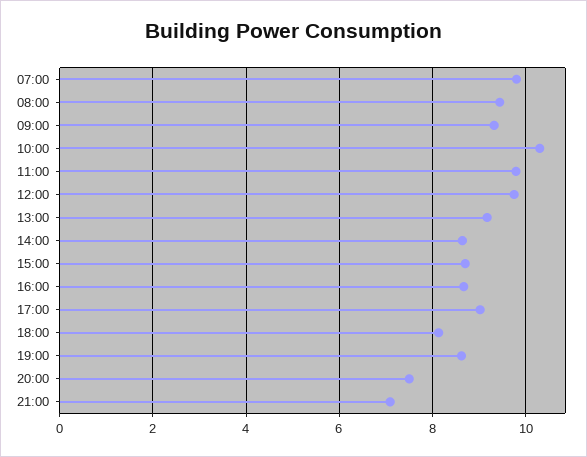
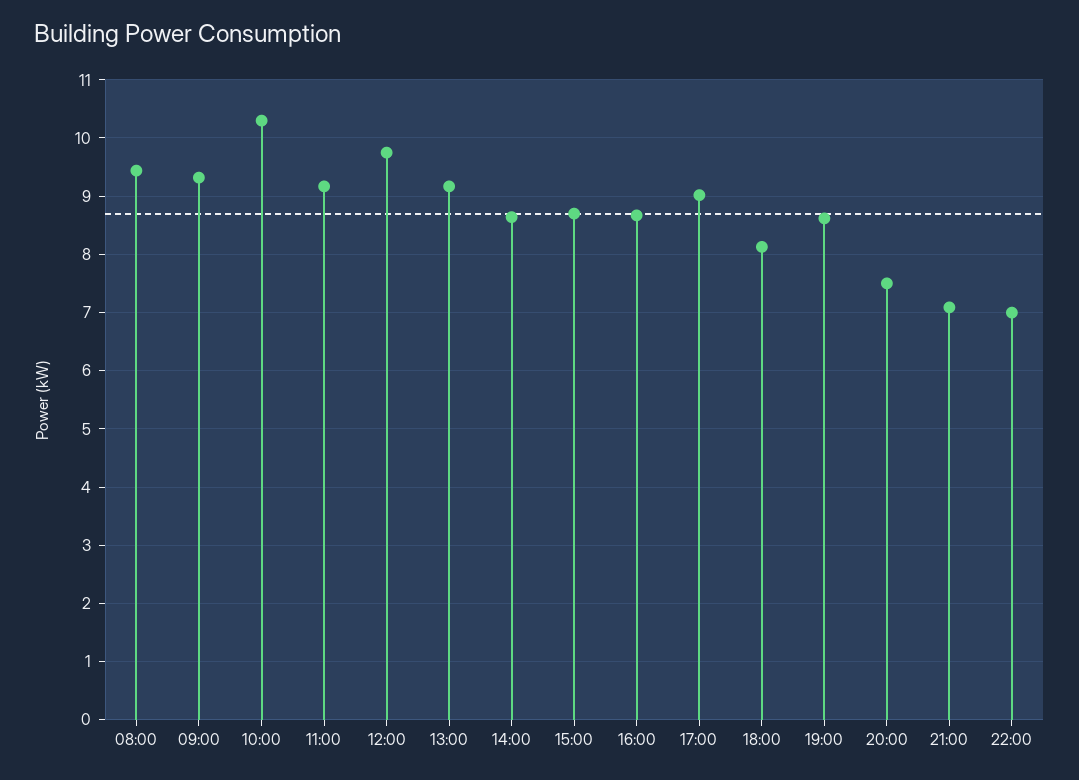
07:00: 9.8 -> none
11:00: 9.8 -> 9.2
22:00: none -> 7

